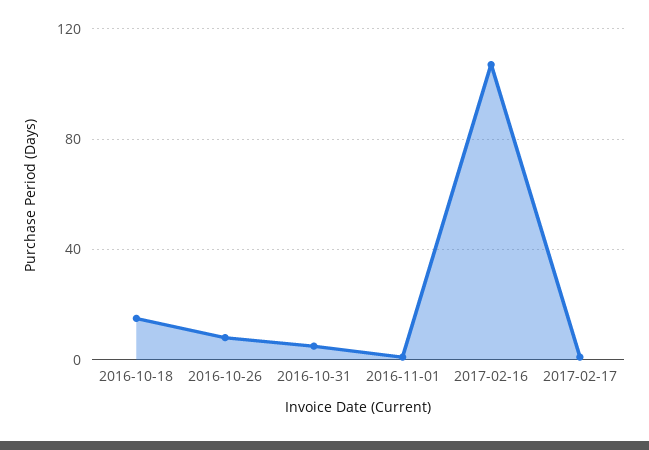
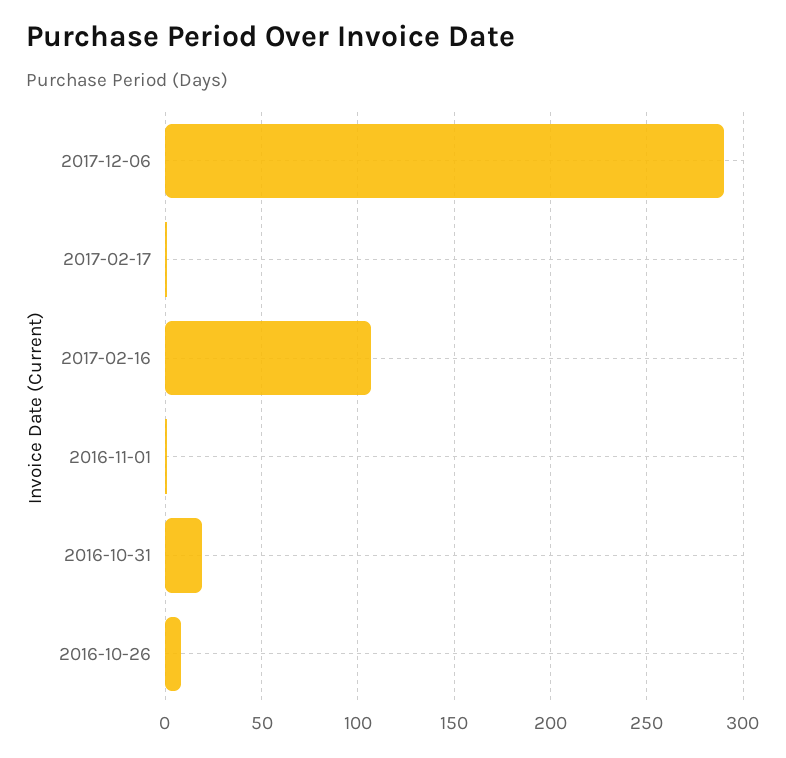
2016-10-18: 15 -> none
2016-10-31: 5 -> 20
2017-12-06: none -> 290

